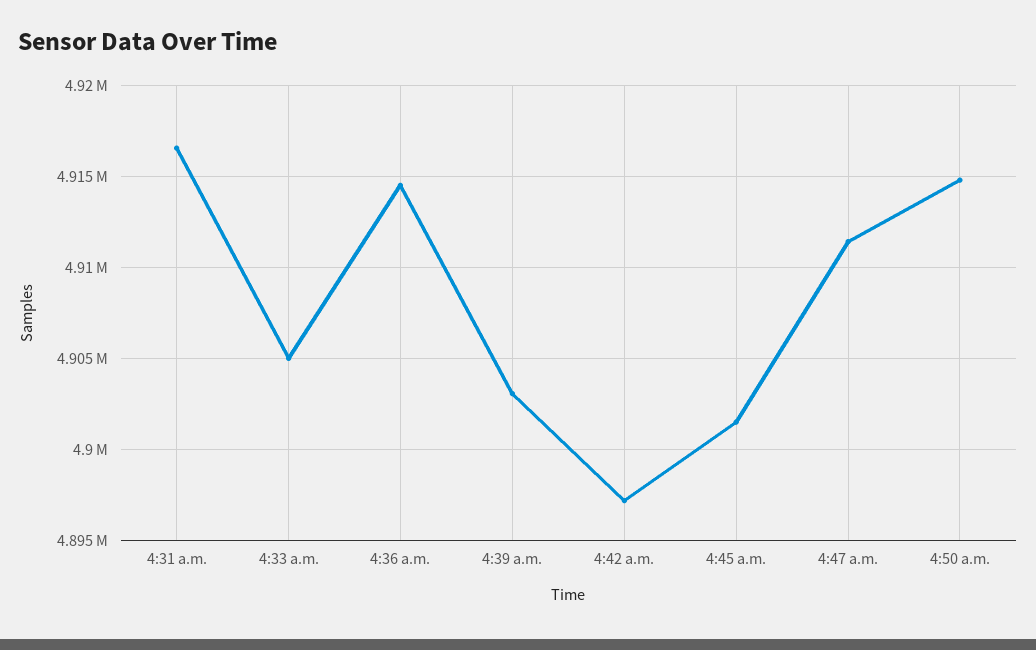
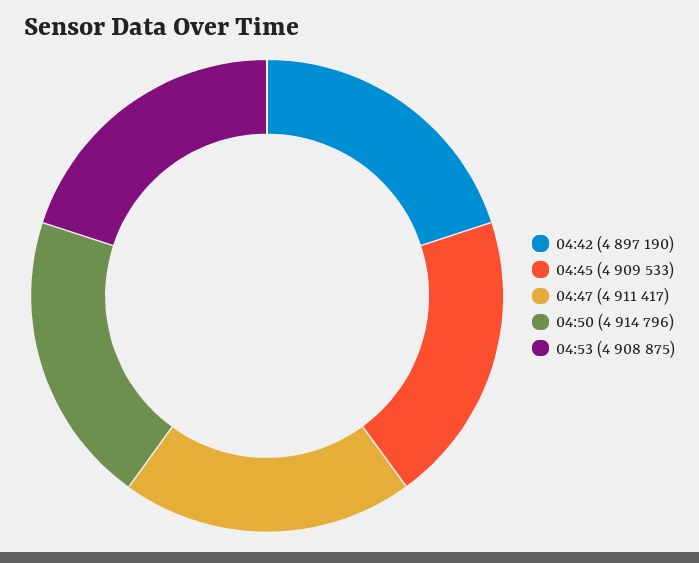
4:31 a.m.: 4916500 -> none
4:33 a.m.: 4905000 -> none
4:36 a.m.: 4914500 -> none
4:39 a.m.: 4903000 -> none
4:45 a.m.: 4901500 -> 4909533
04:53: none -> 4908875

